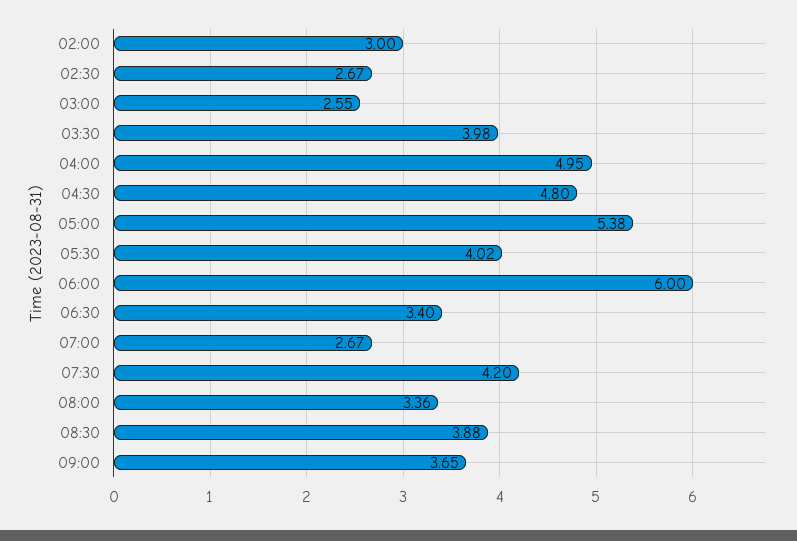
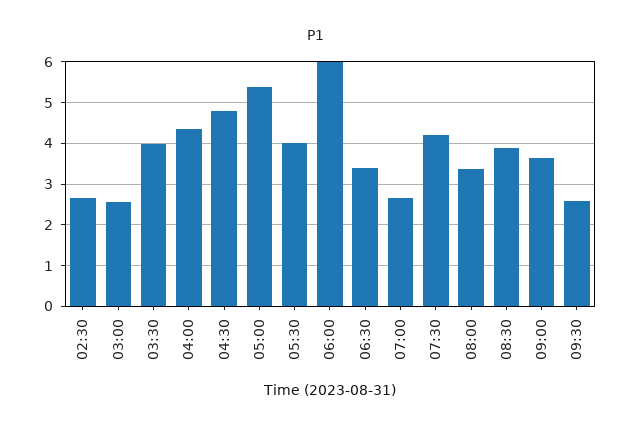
02:00: 3 -> none
04:00: 4.95 -> 4.4
09:30: none -> 2.6

